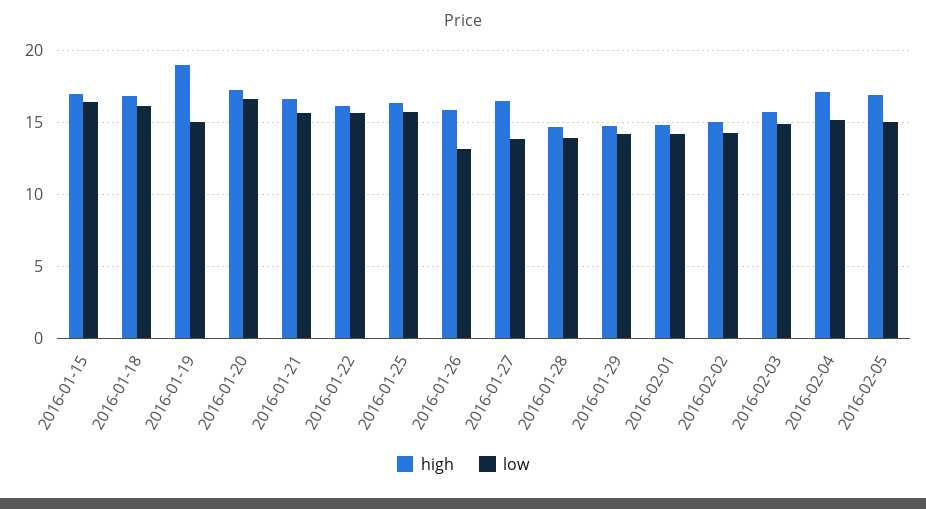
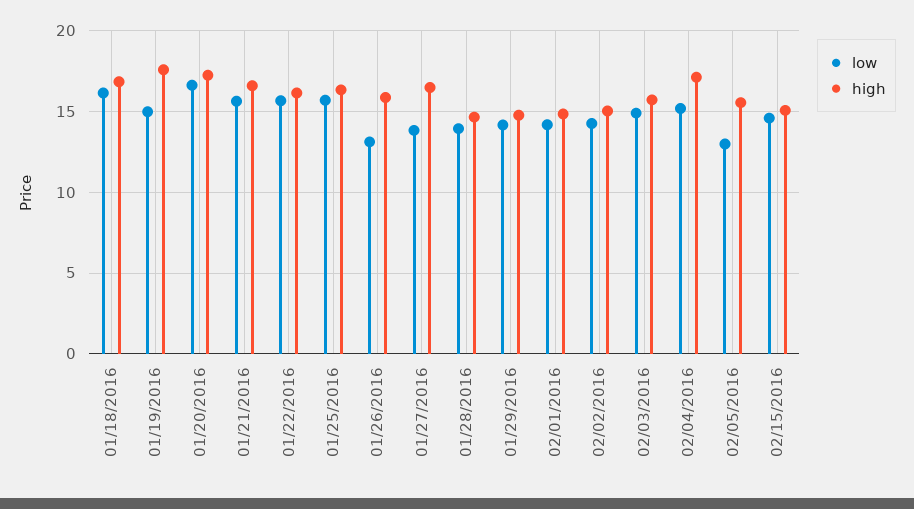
high, 2016-01-15: 17 -> none
low, 2016-01-15: 16.5 -> none
high, 2016-01-19: 19 -> 17.5
high, 2016-02-05: 17 -> 15.5
low, 2016-02-05: 15 -> 13
low, 02/15/2016: none -> 14.5
high, 02/15/2016: none -> 15

